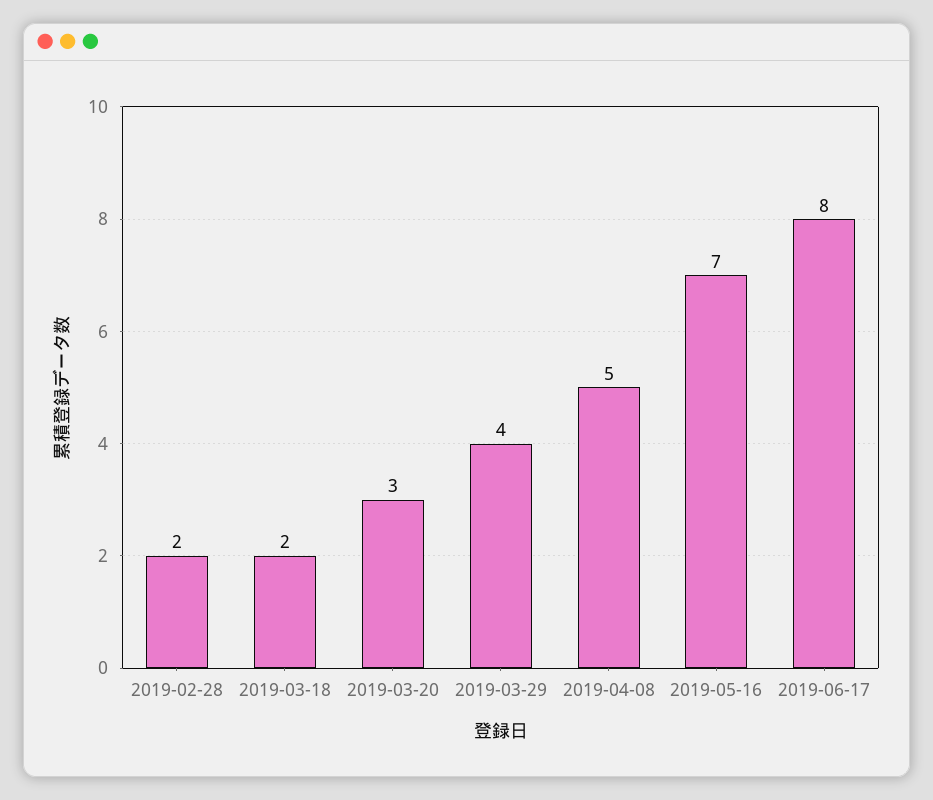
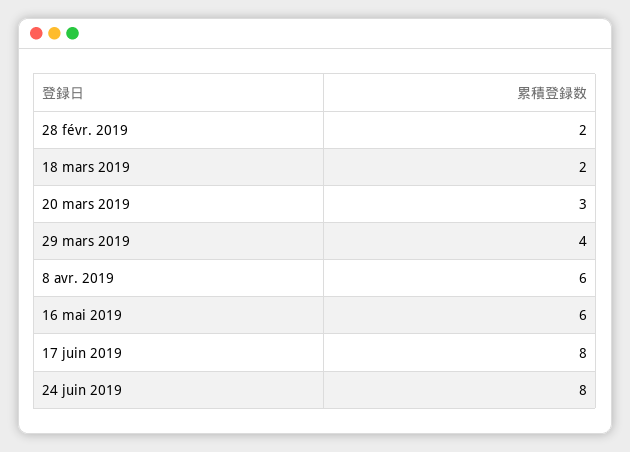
2019-04-08: 5 -> 6
2019-05-16: 7 -> 6
24 juin 2019: none -> 8

